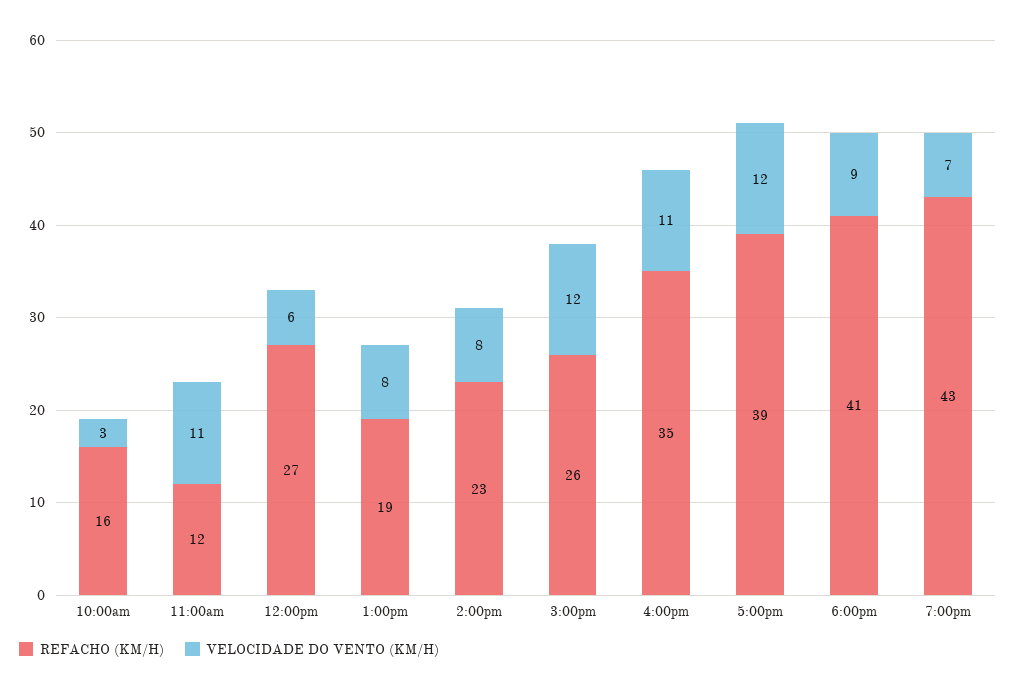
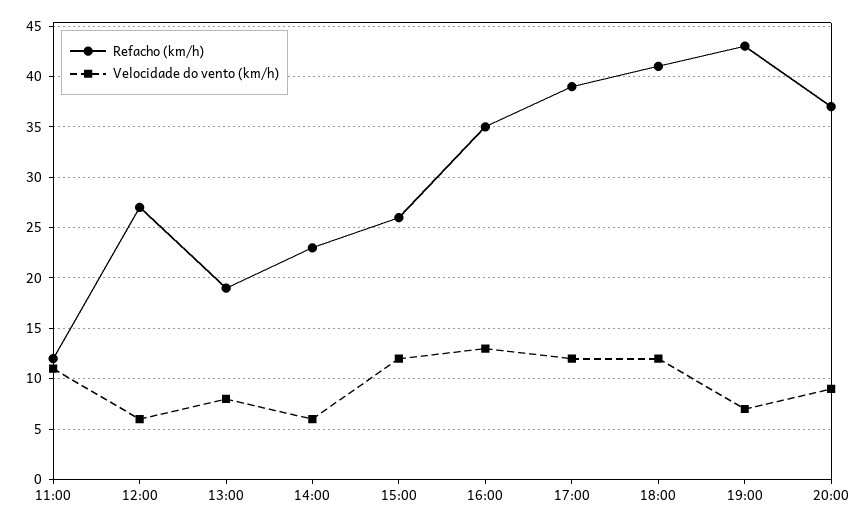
REFACHO (KM/H), 10:00am: 16 -> none
VELOCIDADE DO VENTO (KM/H), 10:00am: 3 -> none
VELOCIDADE DO VENTO (KM/H), 2:00pm: 8 -> 6
VELOCIDADE DO VENTO (KM/H), 4:00pm: 11 -> 13
VELOCIDADE DO VENTO (KM/H), 6:00pm: 9 -> 12
REFACHO (KM/H), 20:00: none -> 37
VELOCIDADE DO VENTO (KM/H), 20:00: none -> 9

